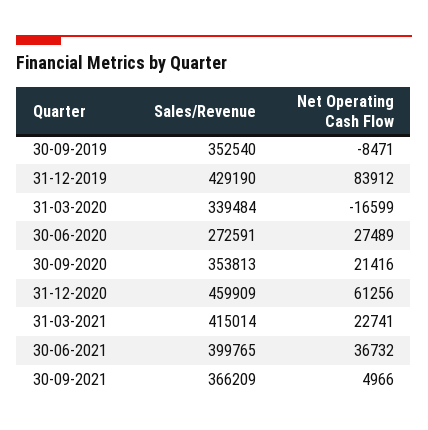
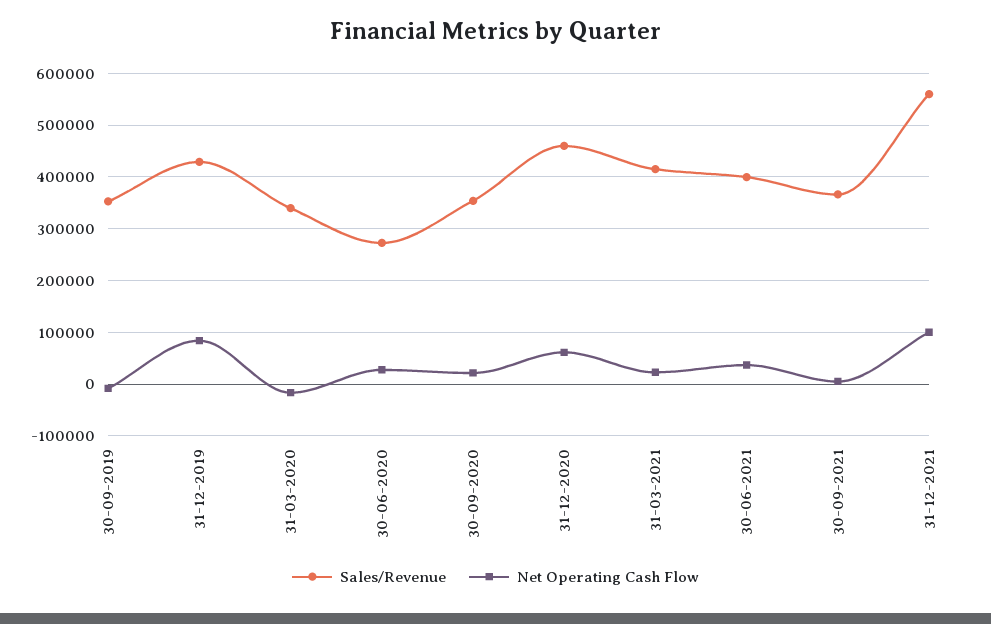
Sales/Revenue, 31-12-2021: none -> 560000
Net Operating Cash Flow, 31-12-2021: none -> 100000

